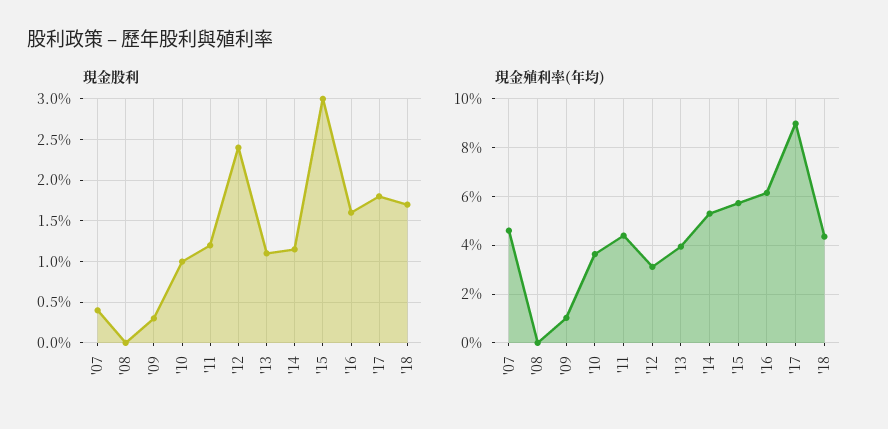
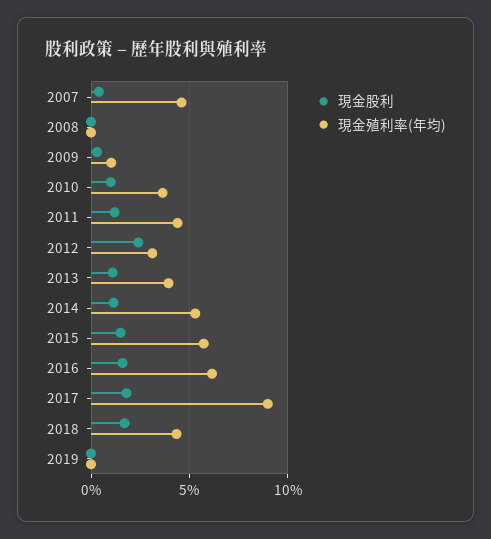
現金股利, '15: 3 -> 1.5
現金股利, 2019: none -> 0
現金殖利率(年均), 2019: none -> 0

